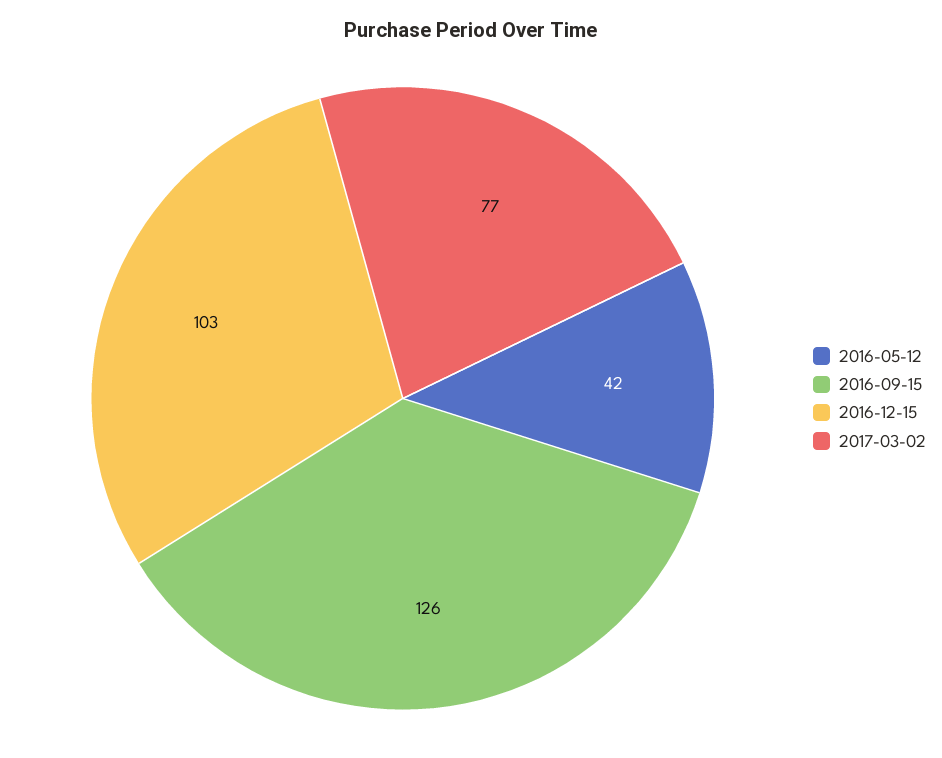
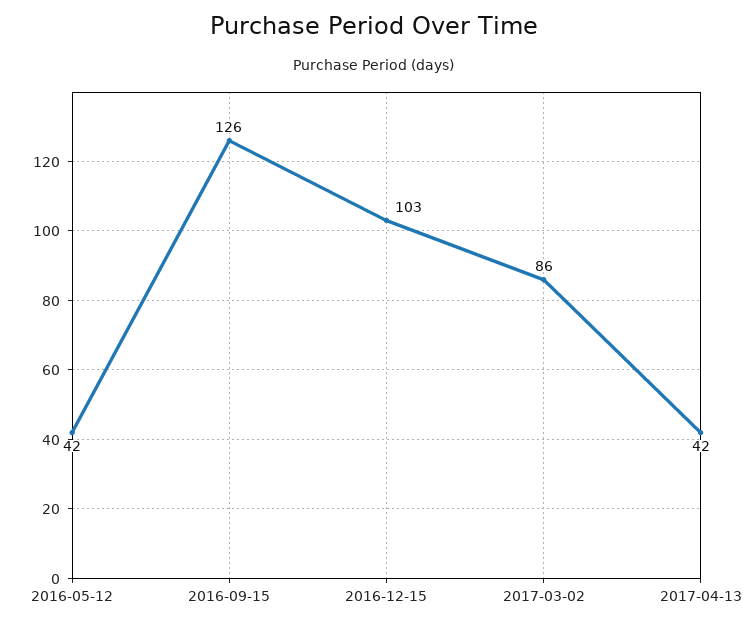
2017-03-02: 77 -> 86
2017-04-13: none -> 42

